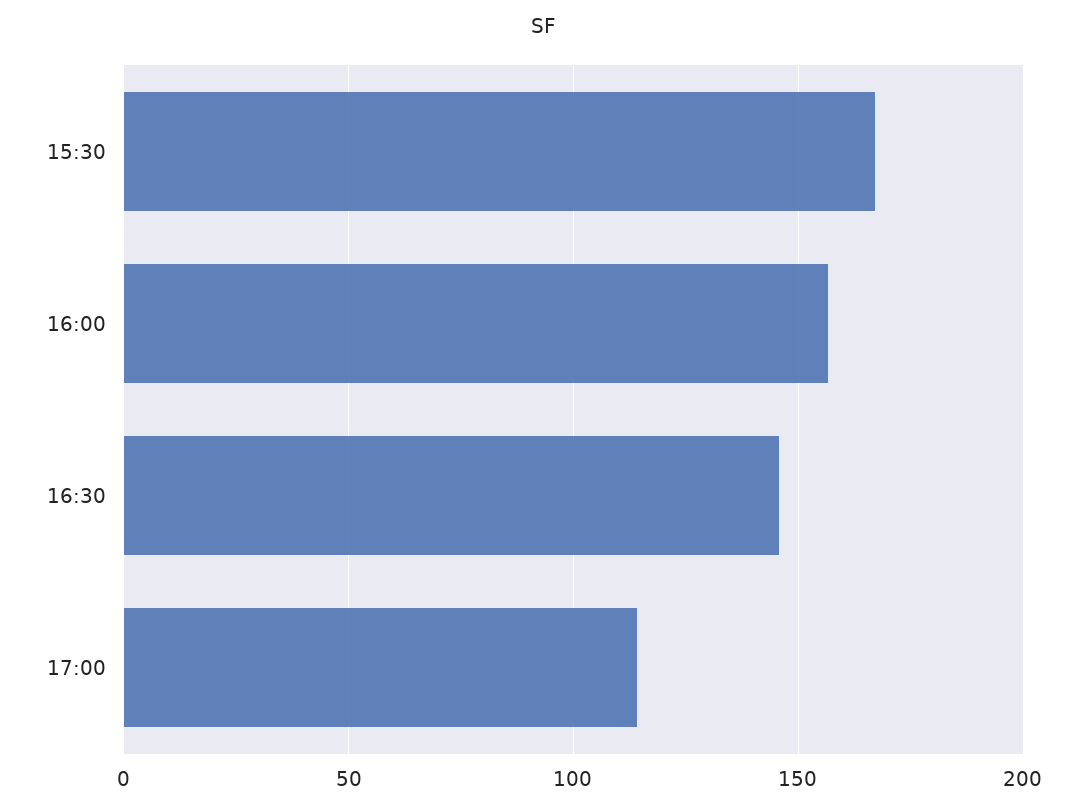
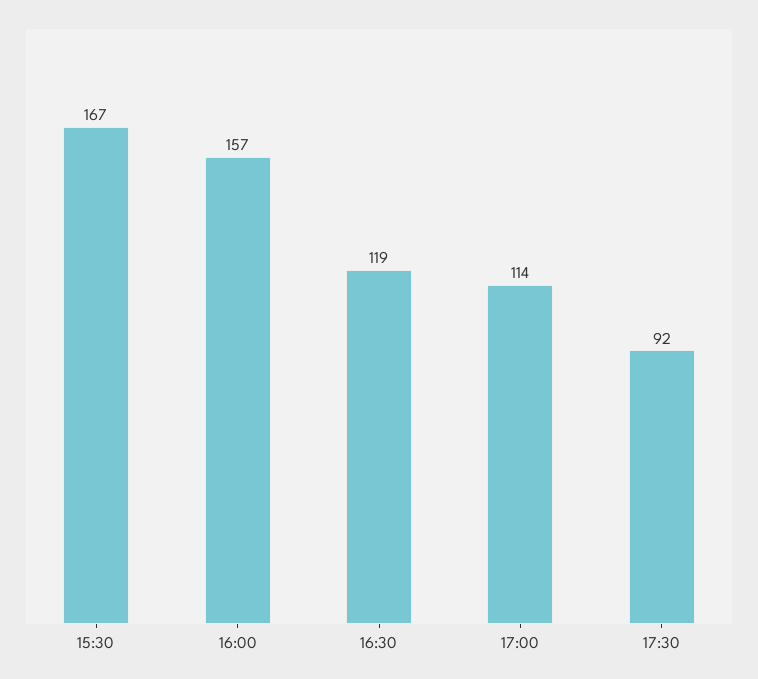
16:30: 145 -> 119
17:30: none -> 92

